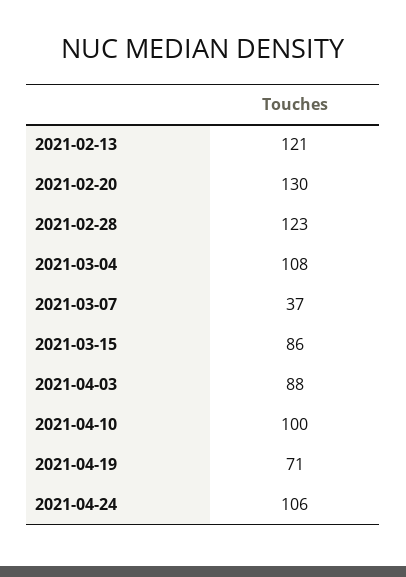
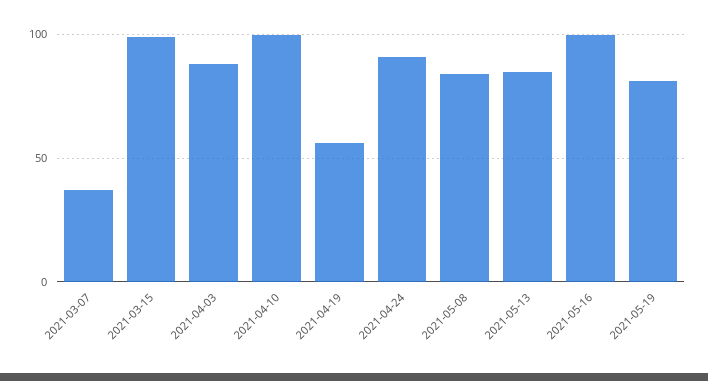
2021-02-13: 121 -> none
2021-02-20: 130 -> none
2021-02-28: 123 -> none
2021-03-04: 108 -> none
2021-03-15: 86 -> 100
2021-04-19: 71 -> 55
2021-04-24: 106 -> 90
2021-05-08: none -> 85
2021-05-13: none -> 85
2021-05-16: none -> 100
2021-05-19: none -> 80

